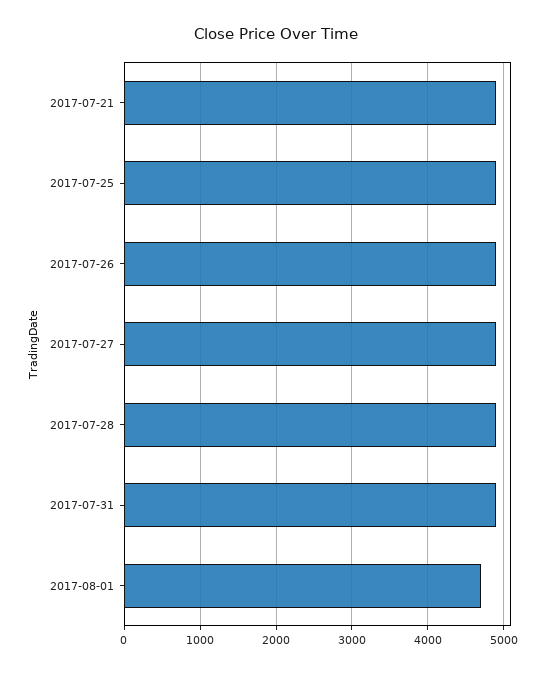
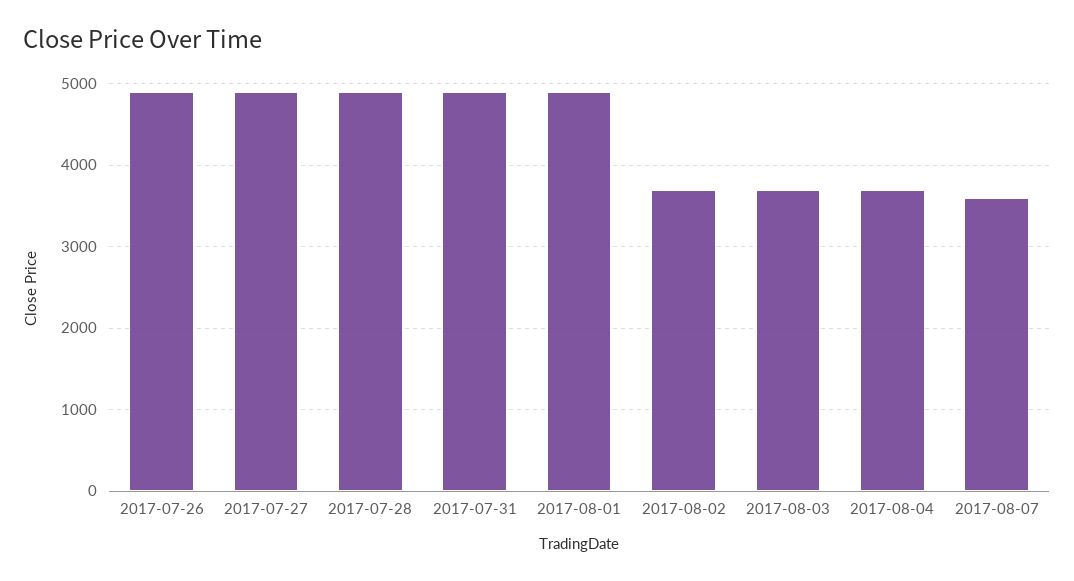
2017-07-21: 4900 -> none
2017-07-25: 4900 -> none
2017-08-01: 4700 -> 4900
2017-08-02: none -> 3700
2017-08-03: none -> 3700
2017-08-04: none -> 3700
2017-08-07: none -> 3600

